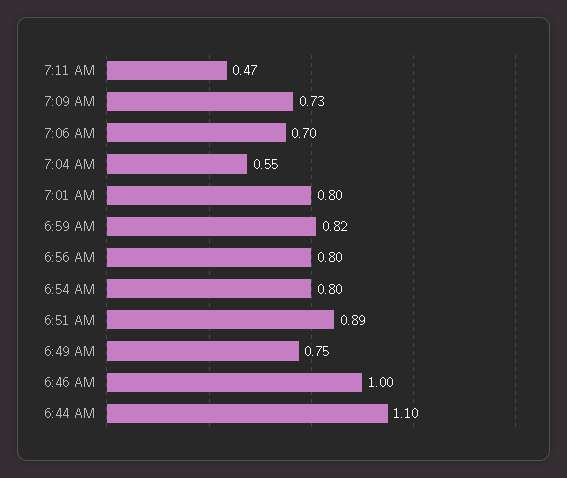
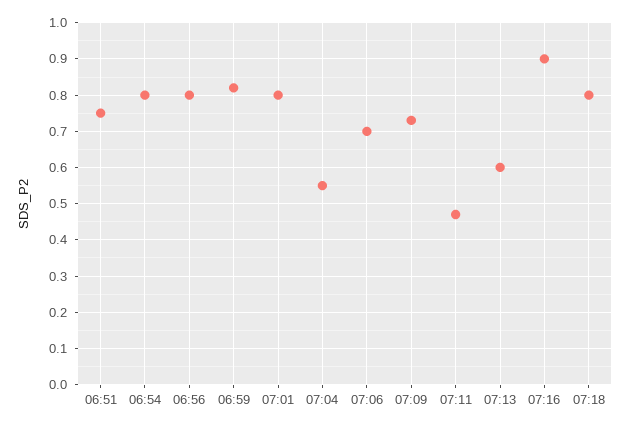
6:51 AM: 0.89 -> 0.75
6:49 AM: 0.75 -> none
6:46 AM: 1 -> none
6:44 AM: 1.1 -> none
07:13: none -> 0.6
07:16: none -> 0.9
07:18: none -> 0.8

